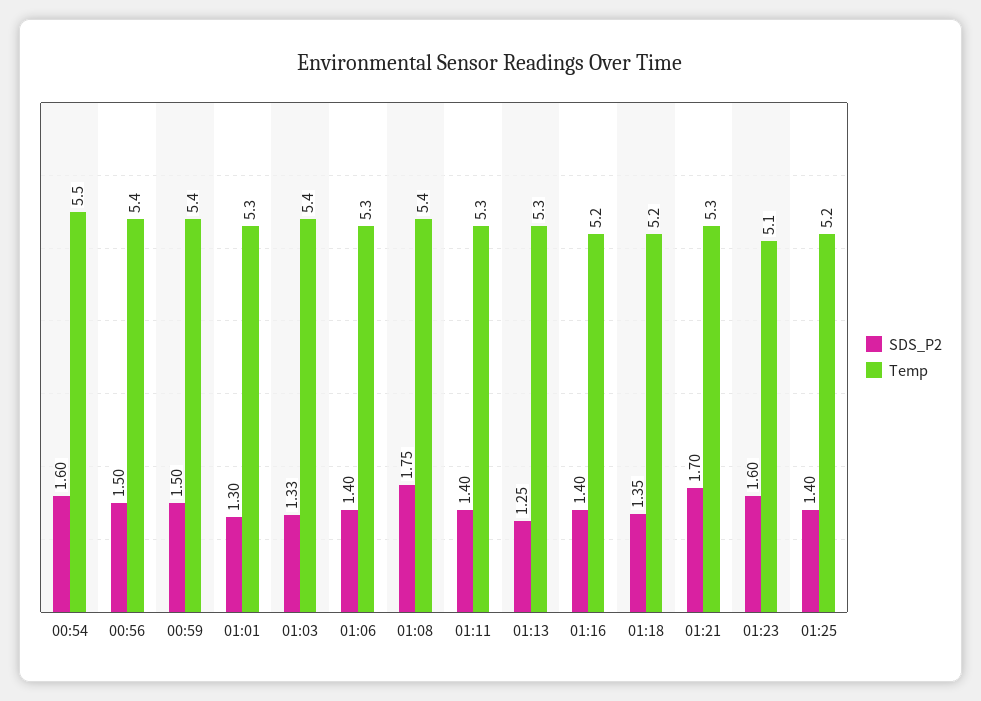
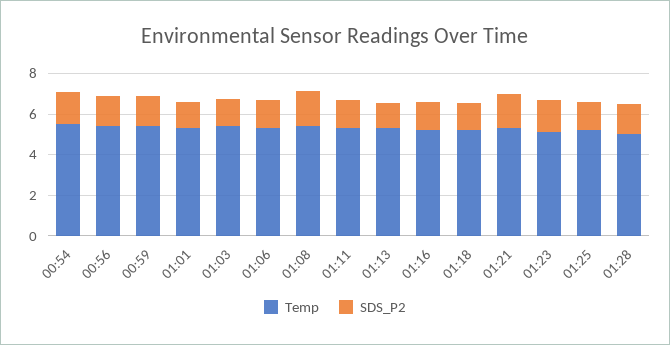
Temp, 01:28: none -> 5
SDS_P2, 01:28: none -> 1.5

